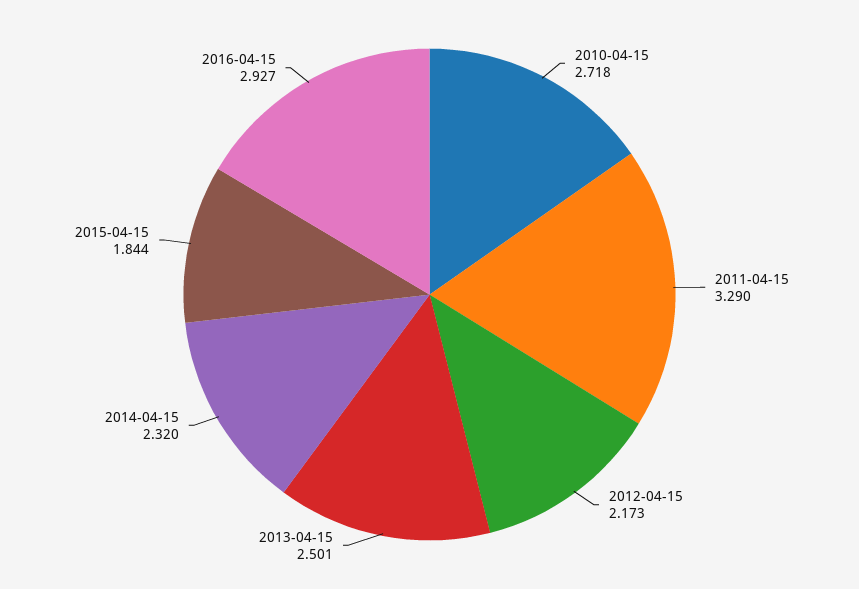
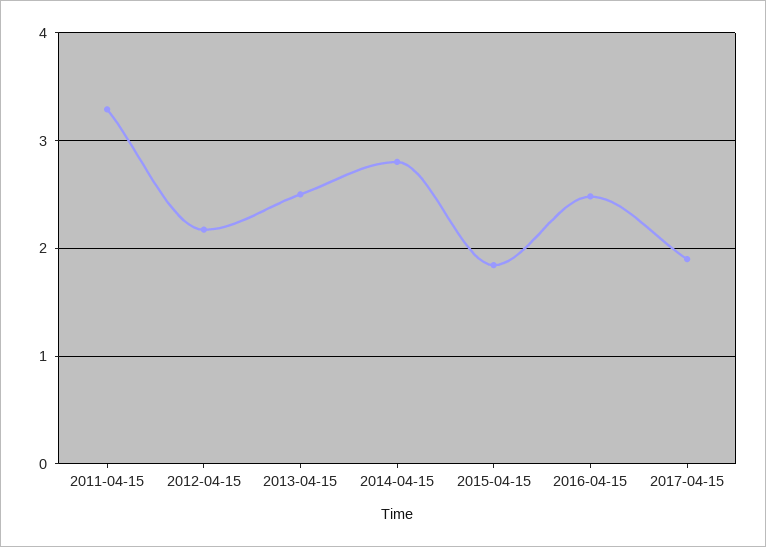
2010-04-15: 2.718 -> none
2014-04-15: 2.32 -> 2.8
2016-04-15: 2.927 -> 2.5
2017-04-15: none -> 1.9

